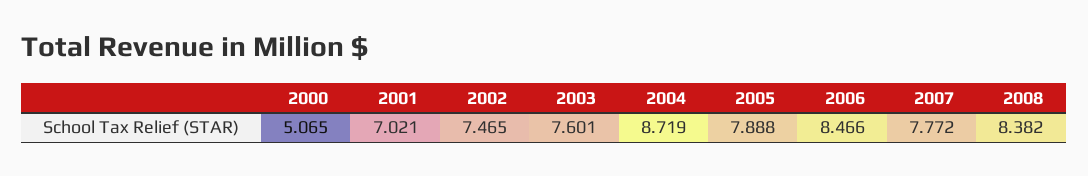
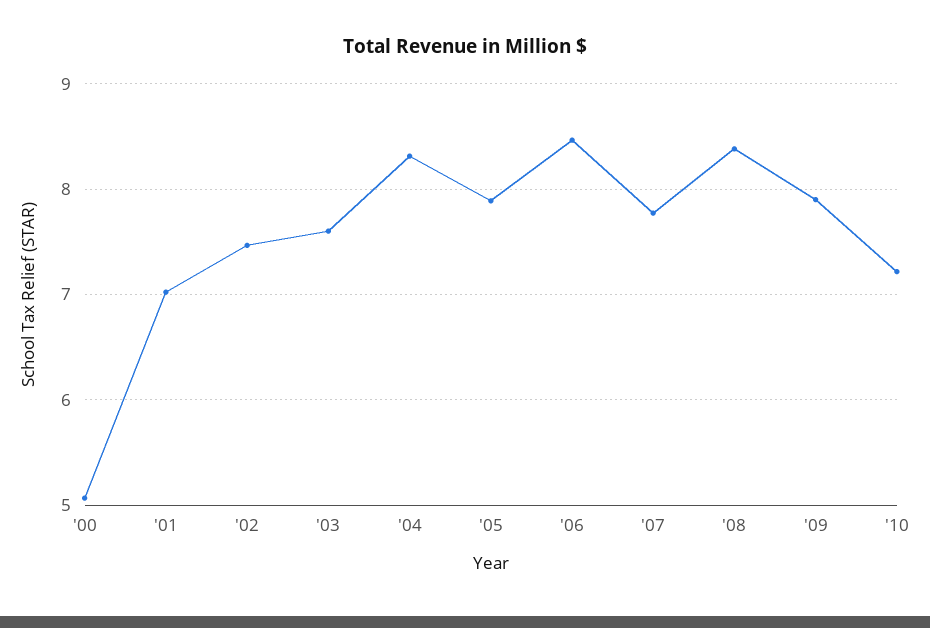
2004: 8.719 -> 8.3
'09: none -> 7.9
'10: none -> 7.2

